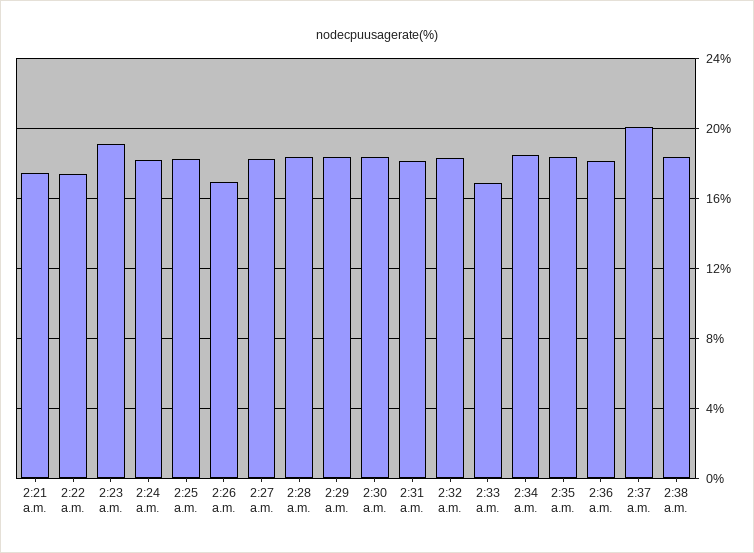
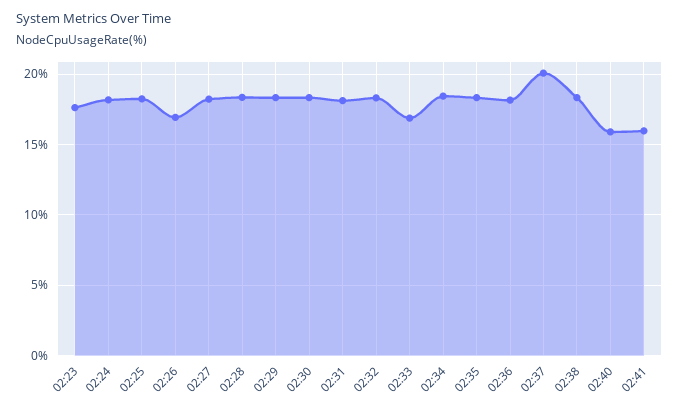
2:21 a.m.: 17.5 -> none
2:22 a.m.: 17.5 -> none
2:23 a.m.: 19 -> 17.5
02:40: none -> 16
02:41: none -> 16

